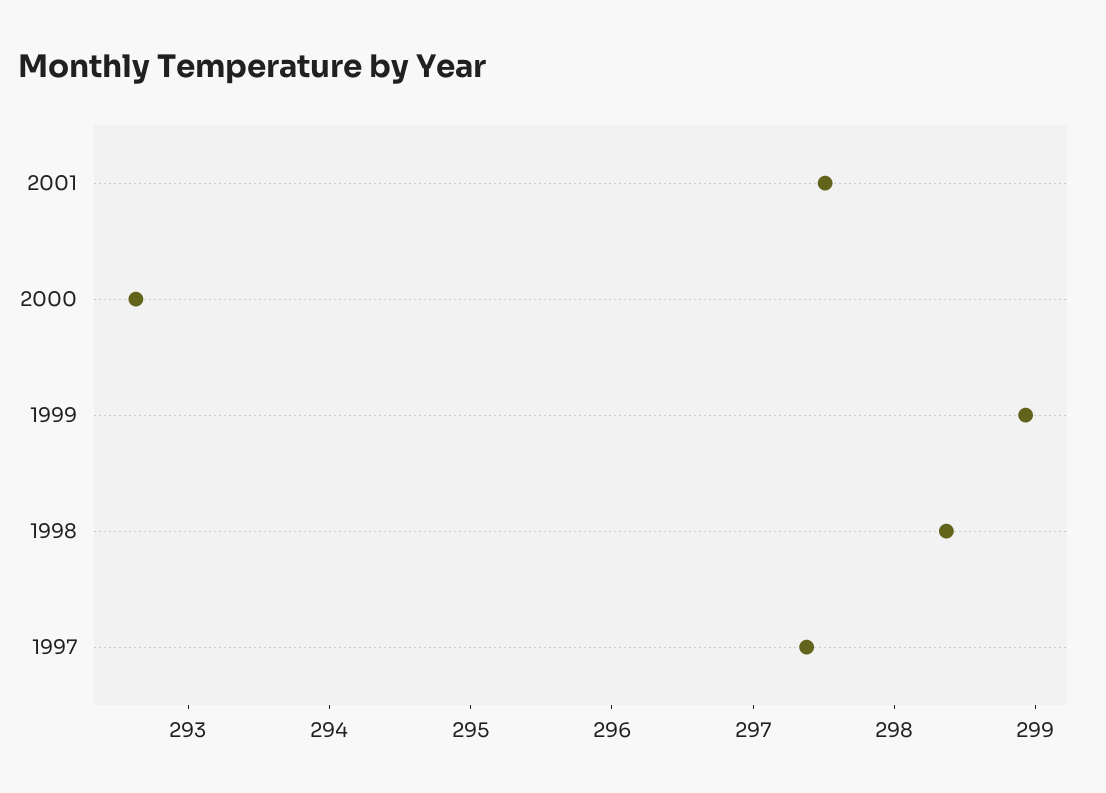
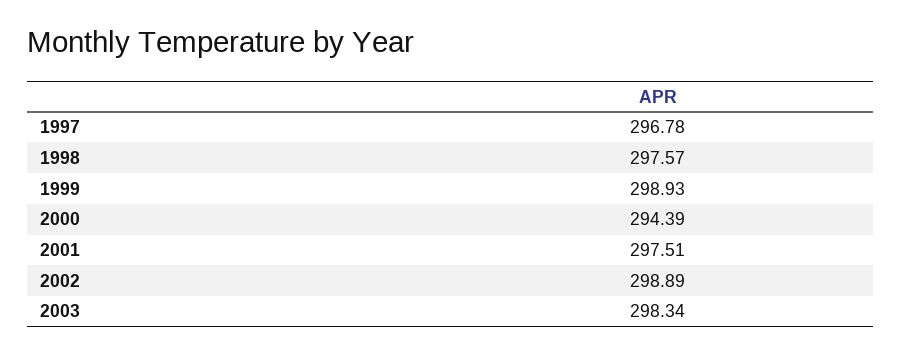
2000: 292.6 -> 294.39
1998: 298.4 -> 297.57
1997: 297.4 -> 296.78
2002: none -> 298.89
2003: none -> 298.34

